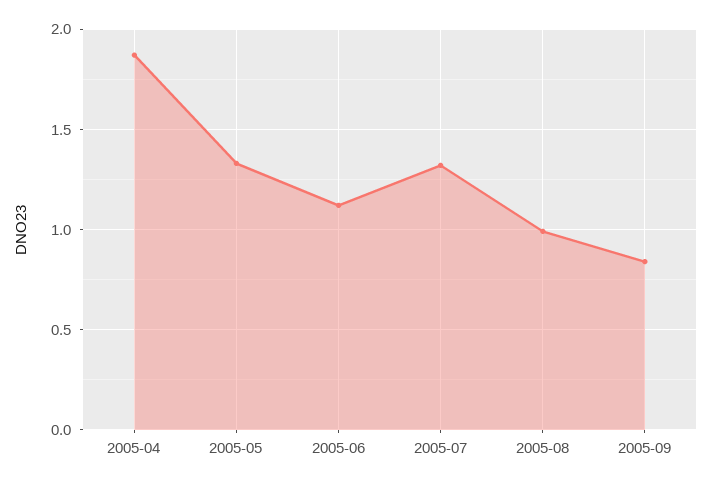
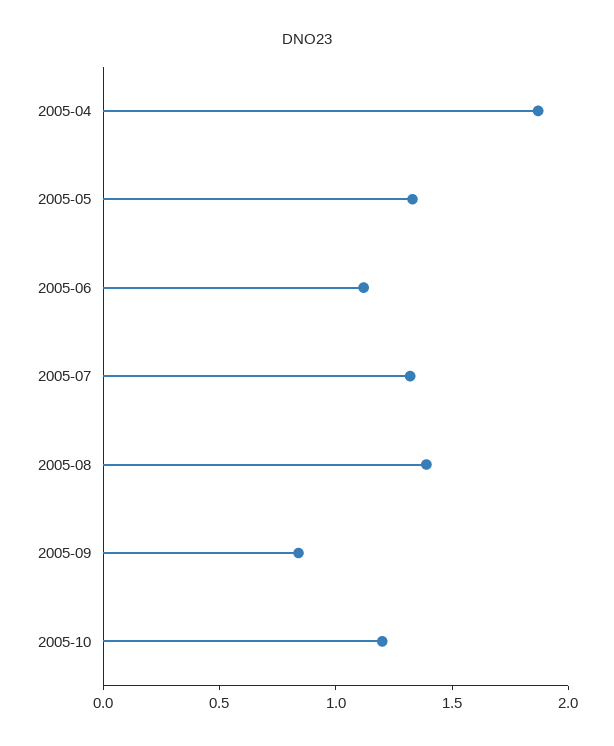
2005-08: 1 -> 1.4
2005-10: none -> 1.2

